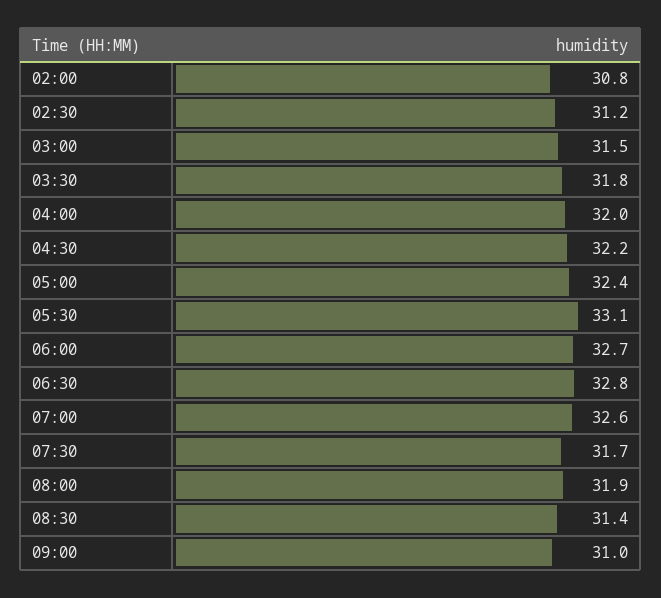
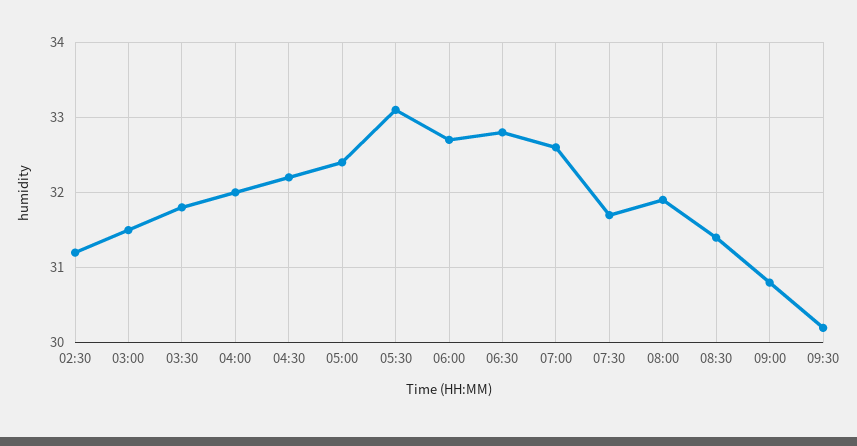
02:00: 30.8 -> none
09:00: 31 -> 30.8
09:30: none -> 30.2

